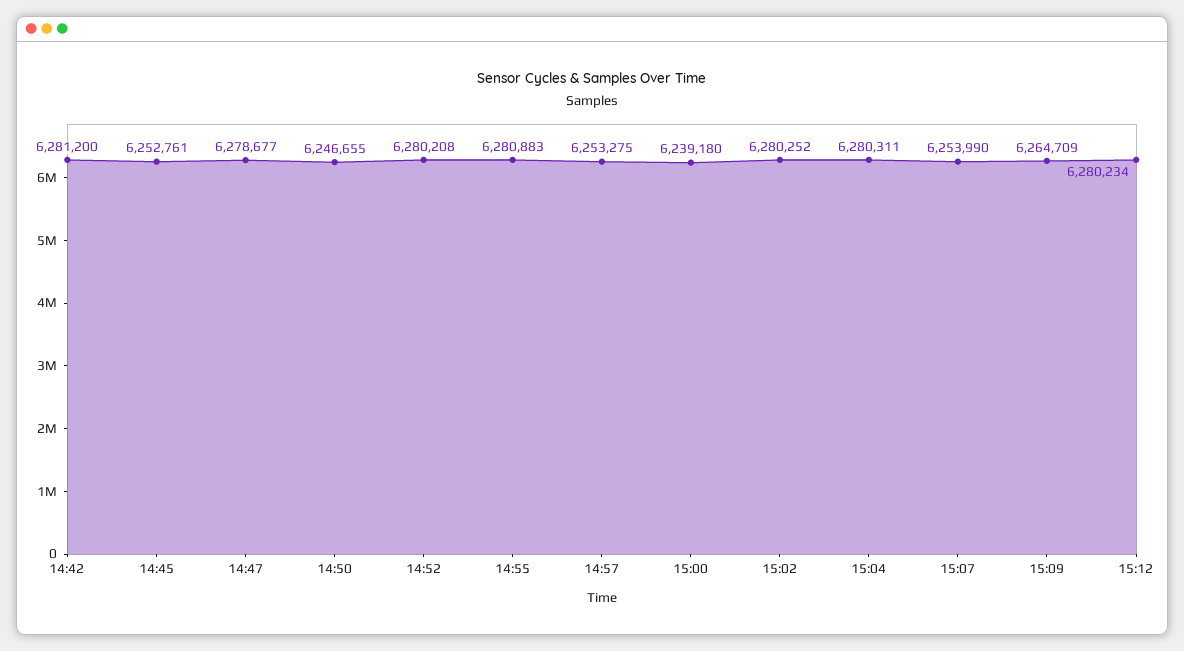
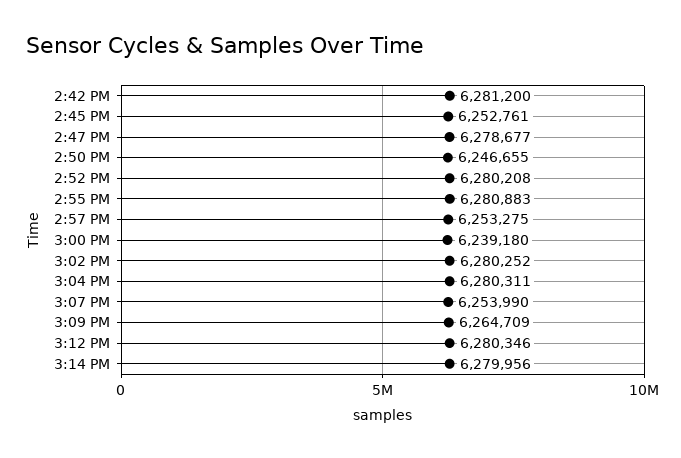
15:12: 6280234 -> 6280346
3:14 PM: none -> 6279956

